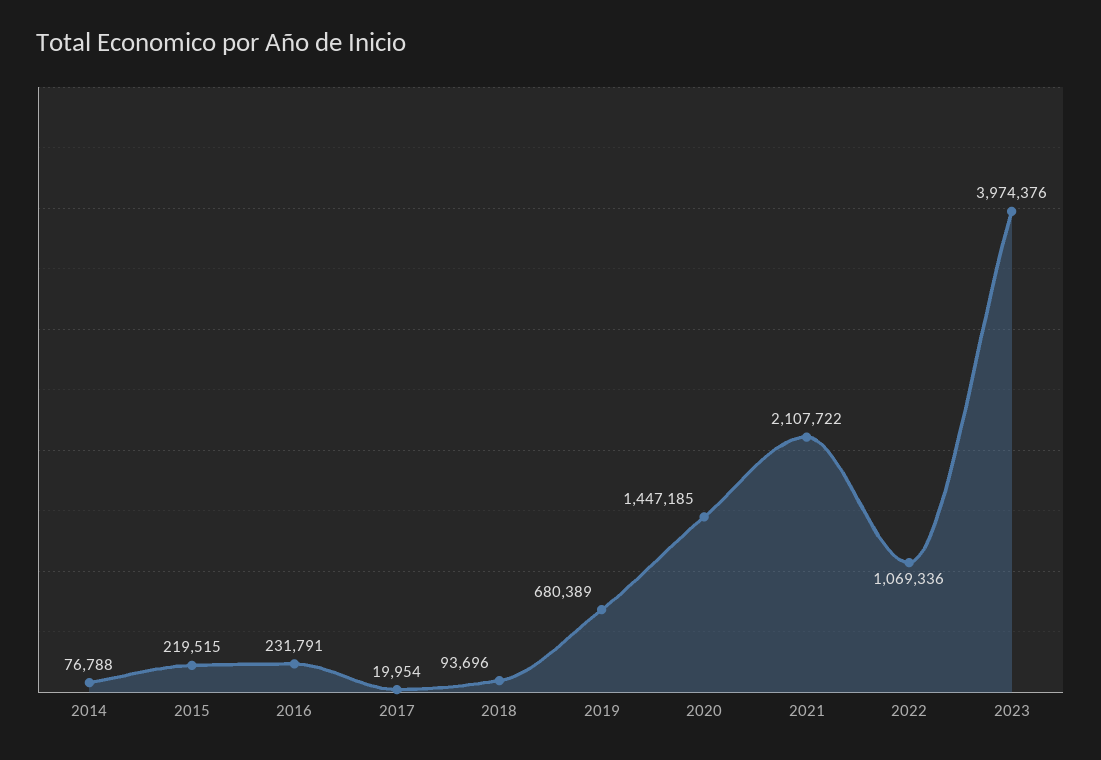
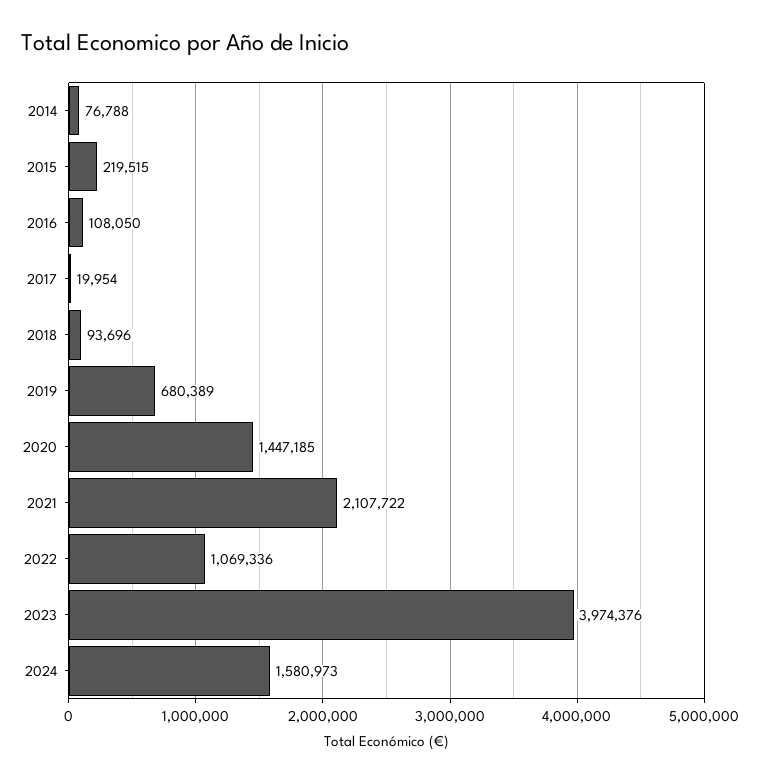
2016: 231791 -> 108050
2024: none -> 1580973

